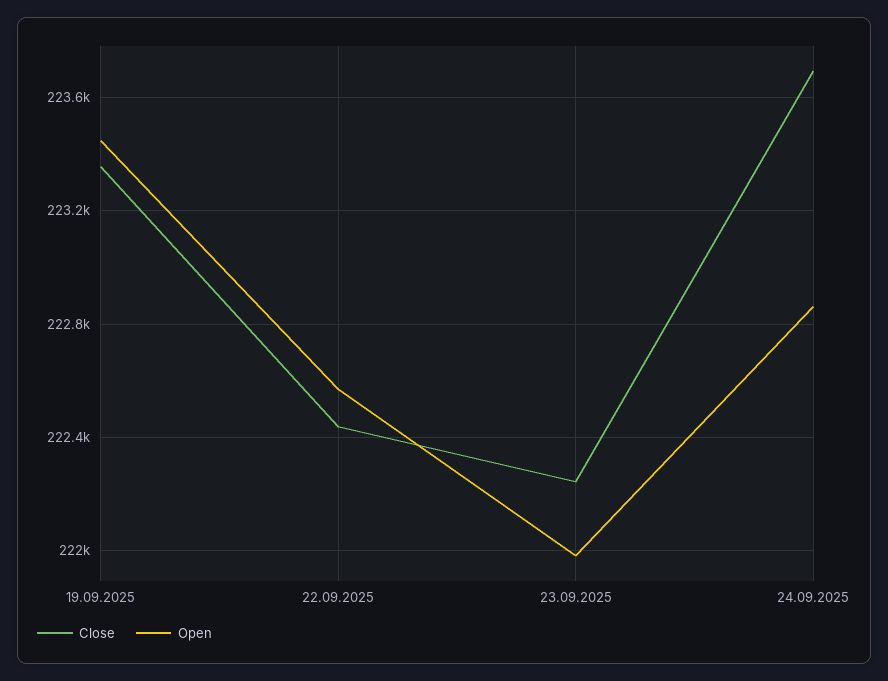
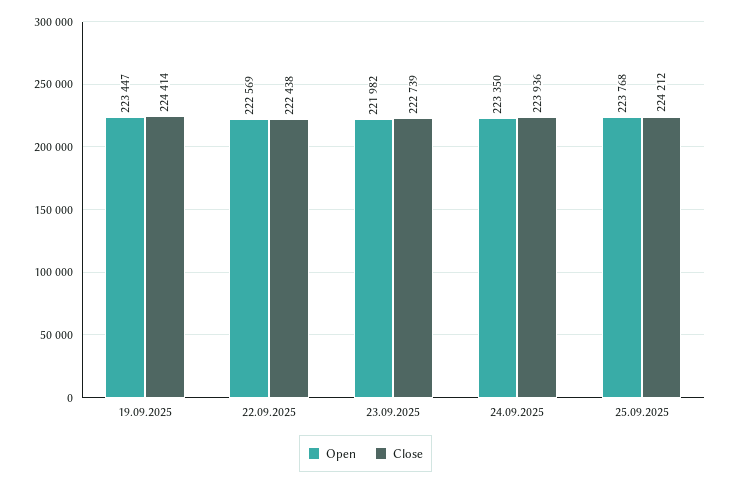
Close, 19.09.2025: 223350 -> 224414
Close, 23.09.2025: 222250 -> 222739
Close, 24.09.2025: 223700 -> 223936
Open, 24.09.2025: 222850 -> 223350
Open, 25.09.2025: none -> 223768
Close, 25.09.2025: none -> 224212

